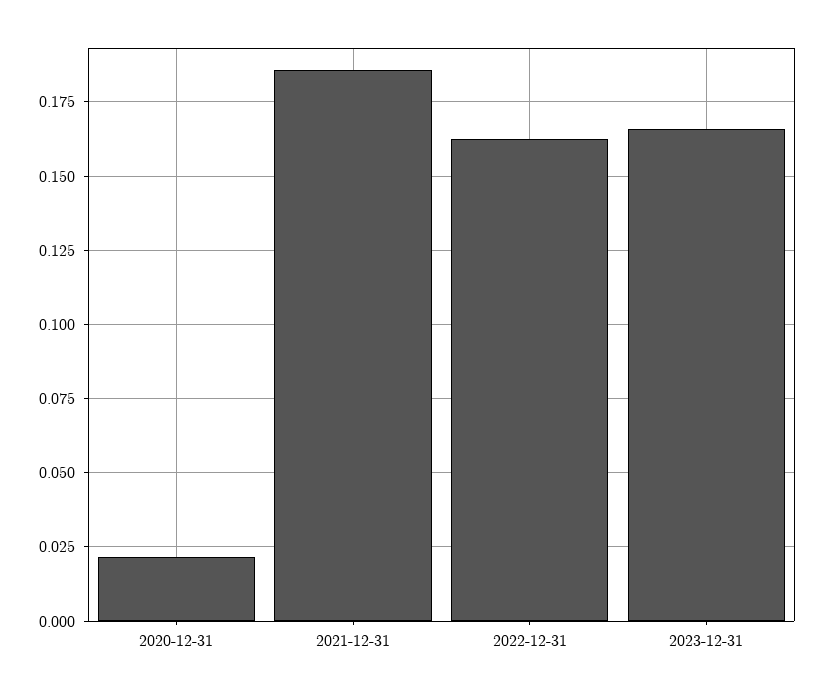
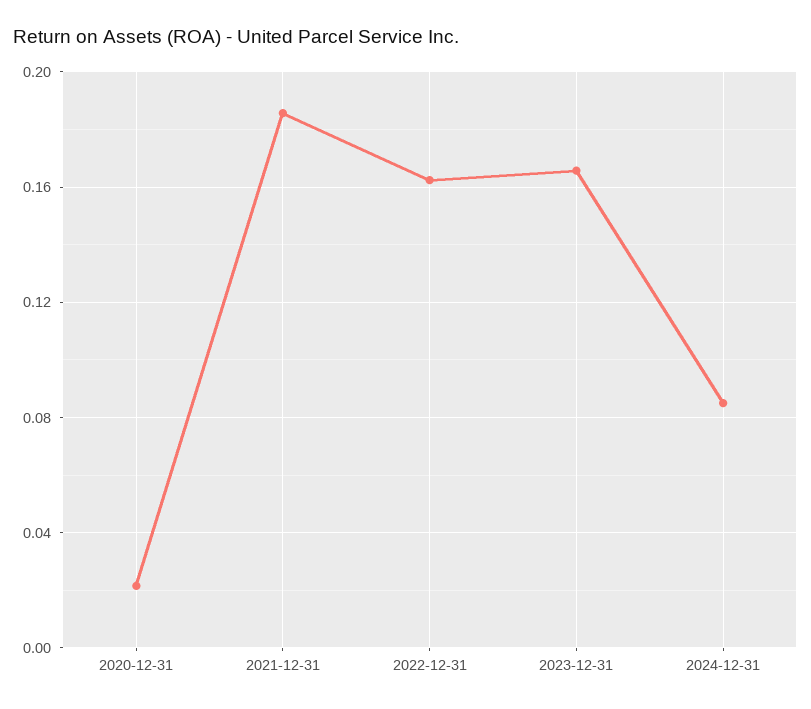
2024-12-31: none -> 0.085

